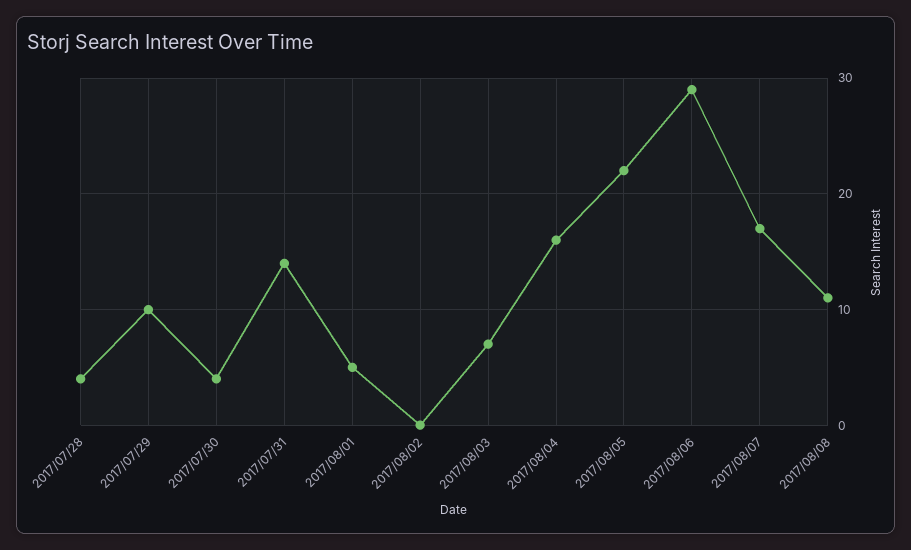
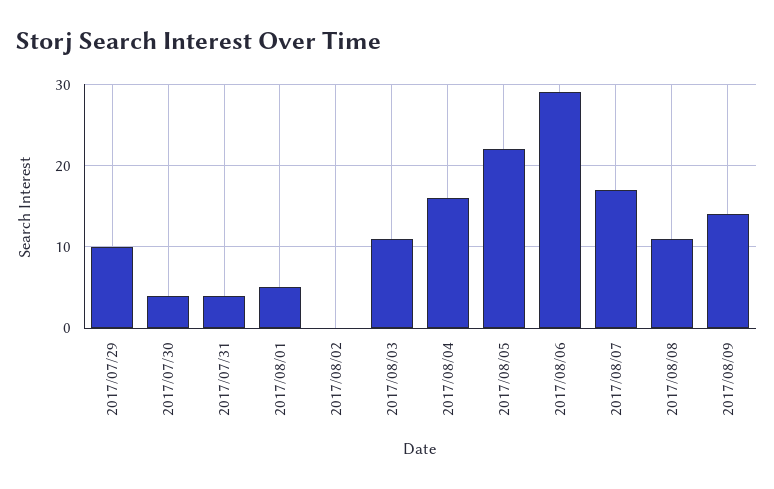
2017/07/28: 4 -> none
2017/07/31: 14 -> 4
2017/08/03: 7 -> 11
2017/08/09: none -> 14

